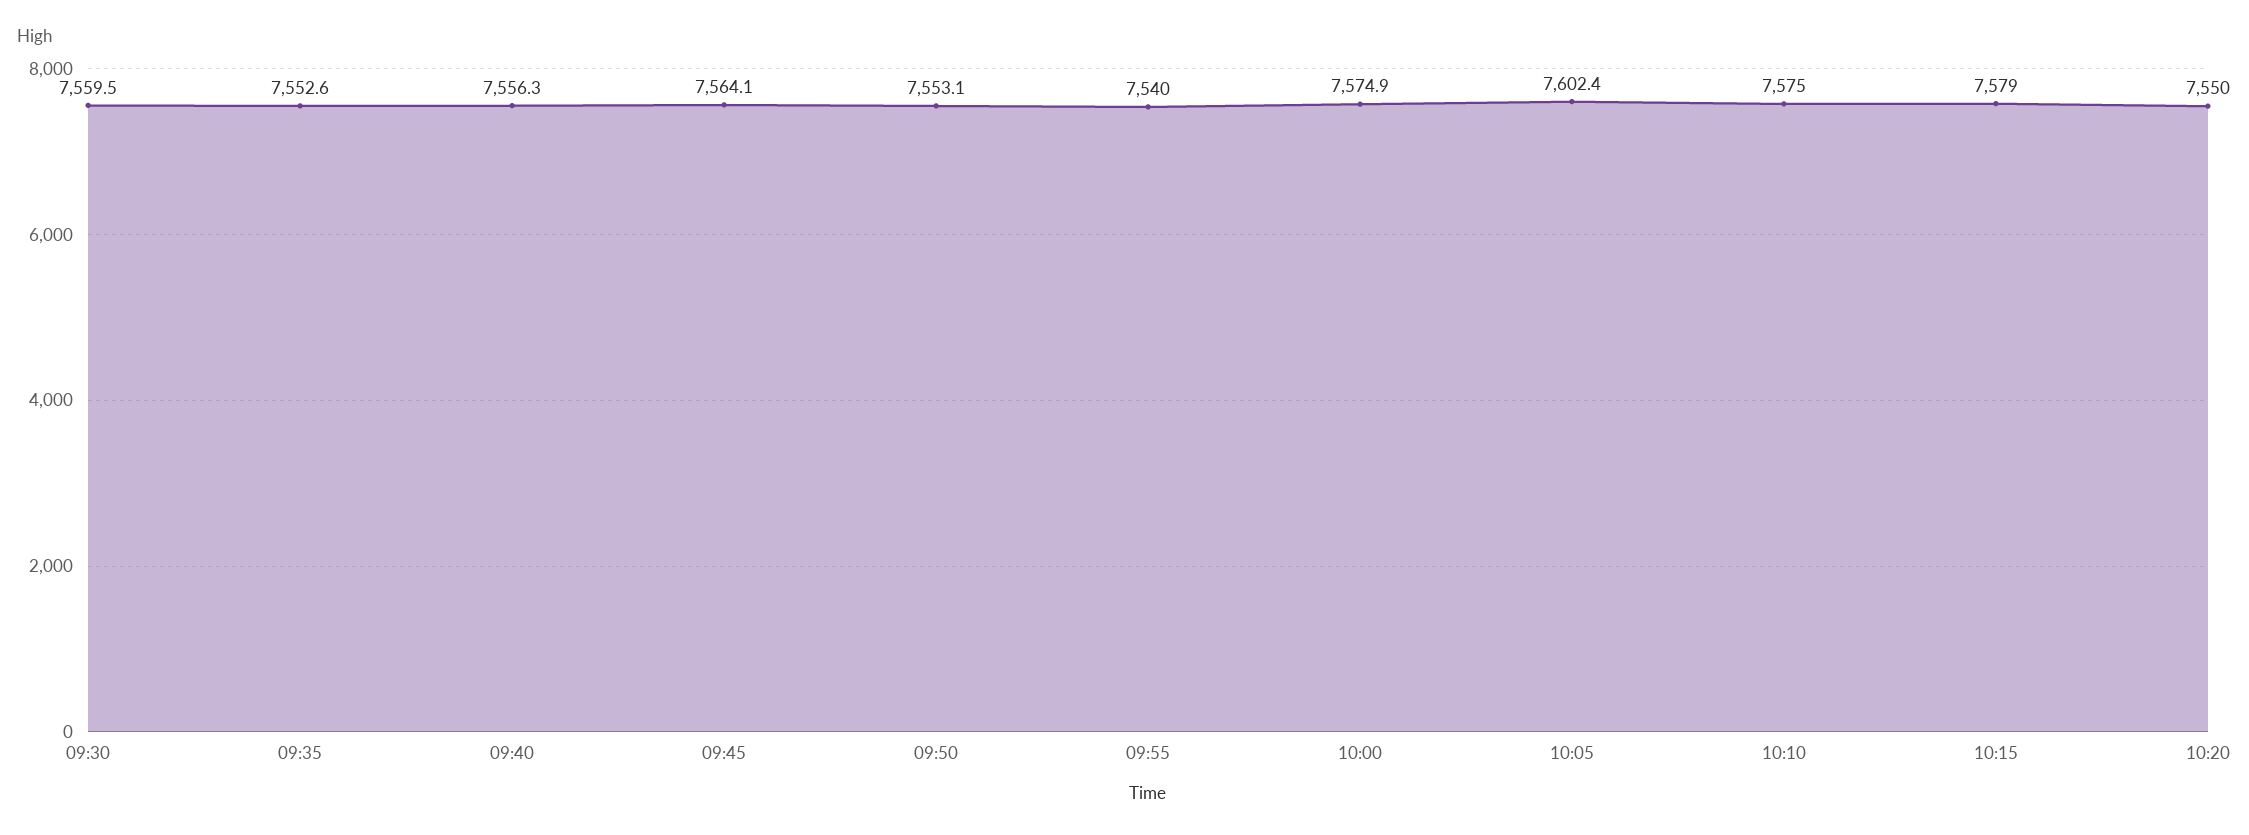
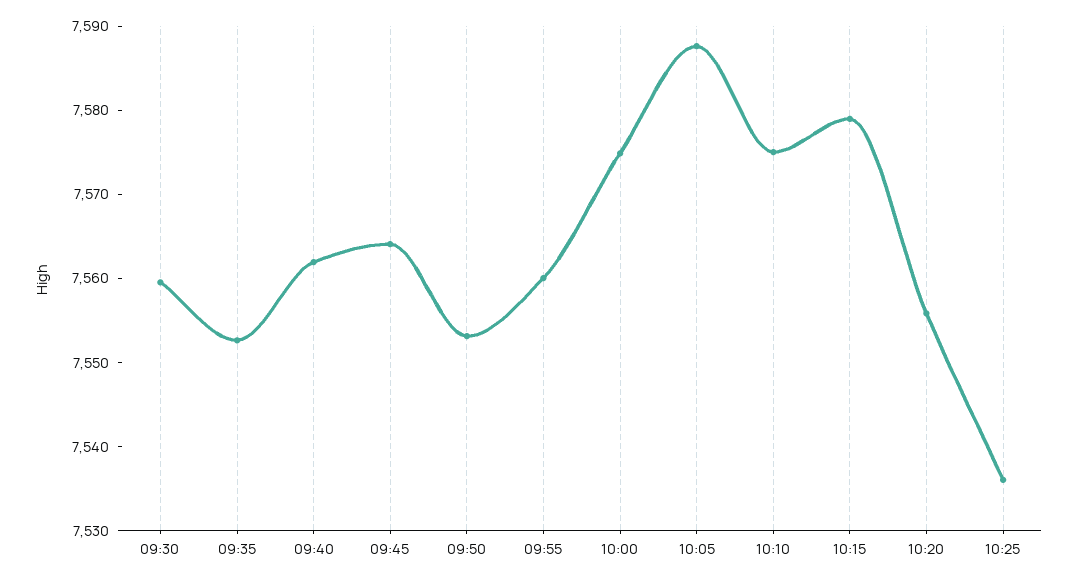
09:40: 7556.3 -> 7562
09:55: 7540 -> 7560
10:05: 7602.4 -> 7588
10:20: 7550 -> 7556
10:25: none -> 7536

